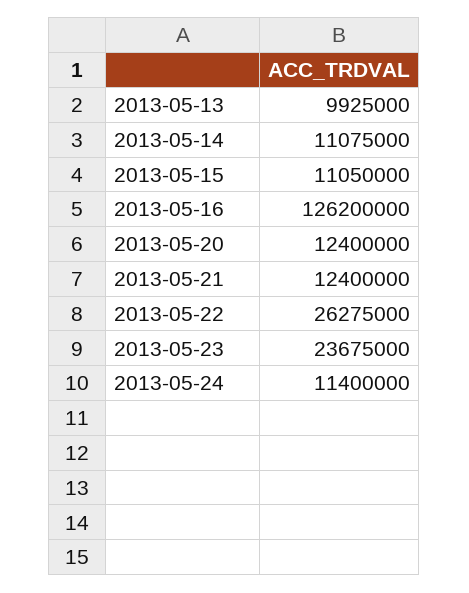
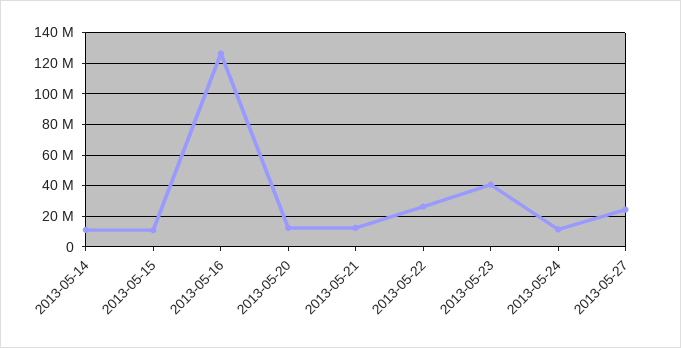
2013-05-13: 9925000 -> none
2013-05-23: 23675000 -> 40000000
2013-05-27: none -> 25000000

